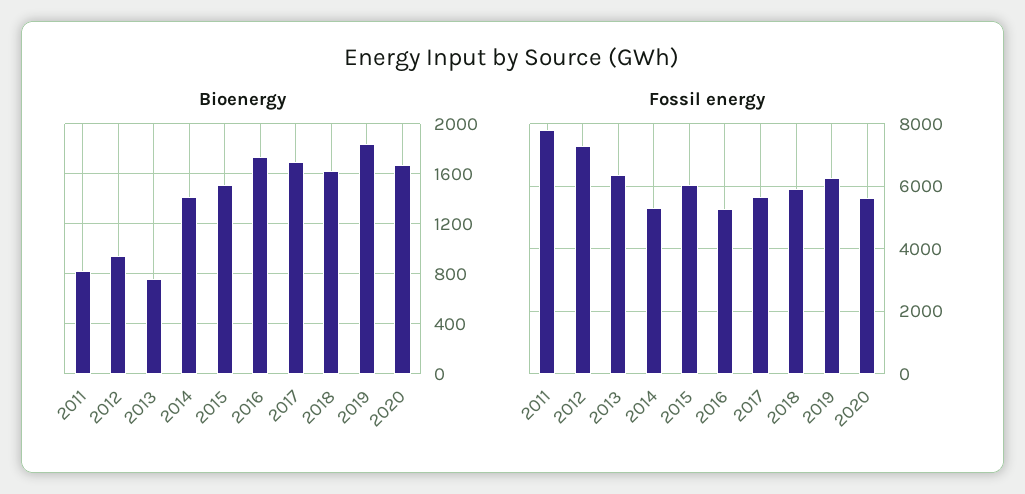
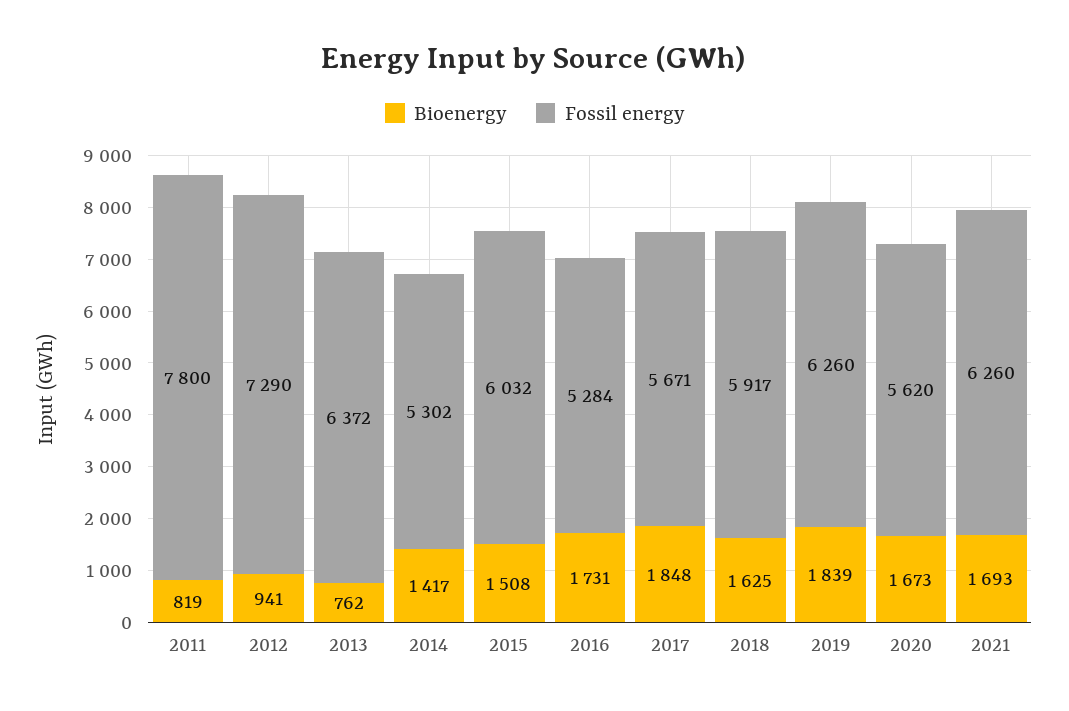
Bioenergy, 2017: 1700 -> 1848
Bioenergy, 2021: none -> 1693
Fossil energy, 2021: none -> 6260

